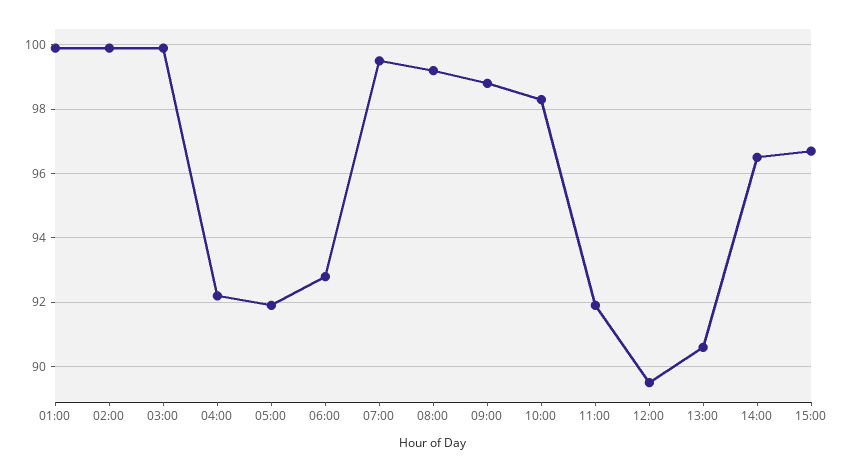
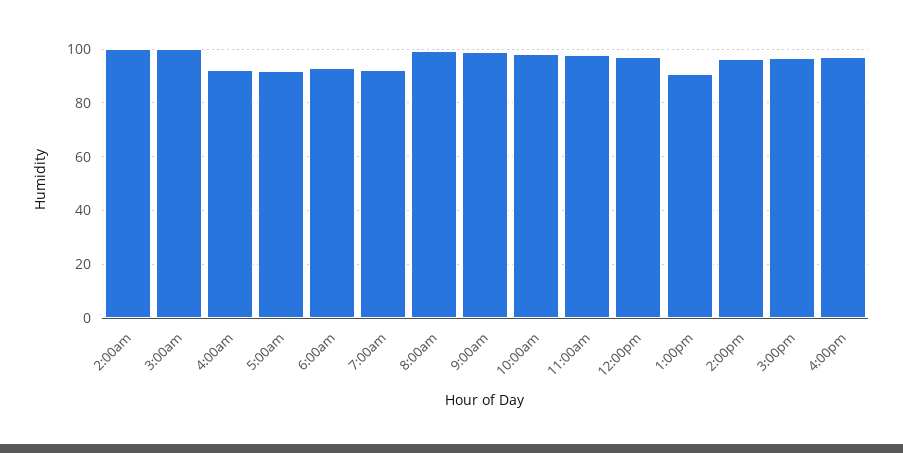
01:00: 100 -> none
07:00: 99.5 -> 92.5
11:00: 92 -> 97.5
12:00: 89.5 -> 97.5
4:00pm: none -> 97.5

